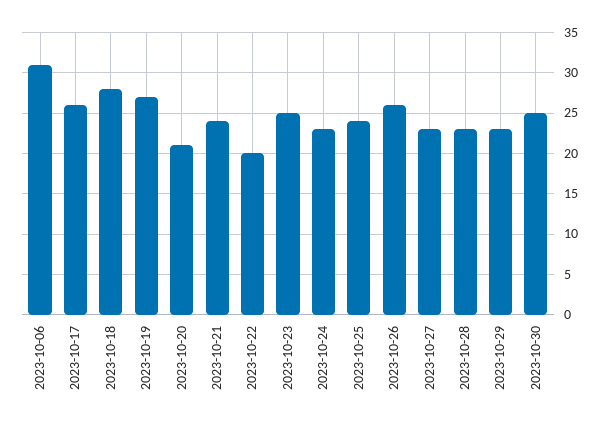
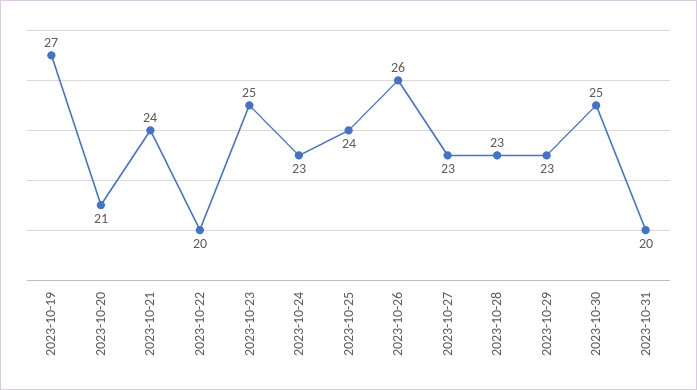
2023-10-06: 31 -> none
2023-10-17: 26 -> none
2023-10-18: 28 -> none
2023-10-31: none -> 20

